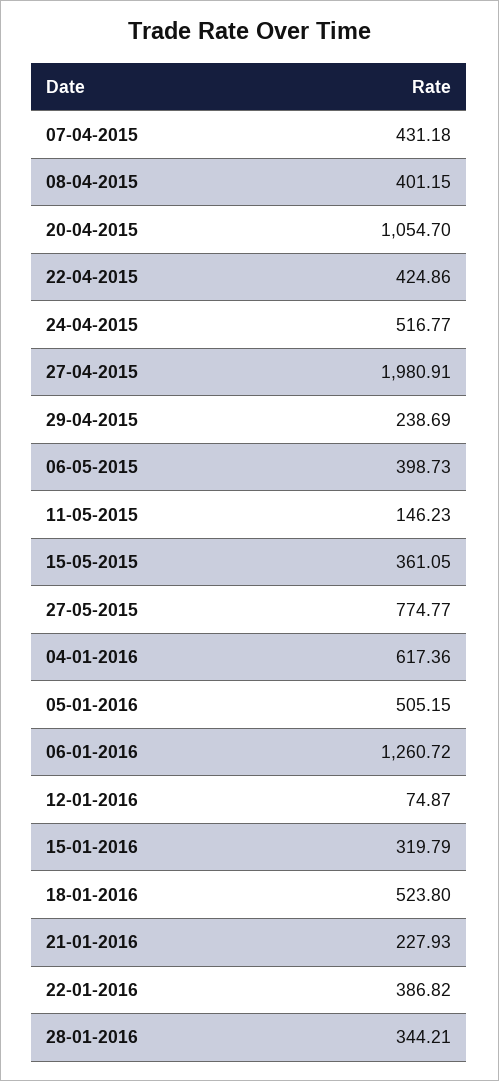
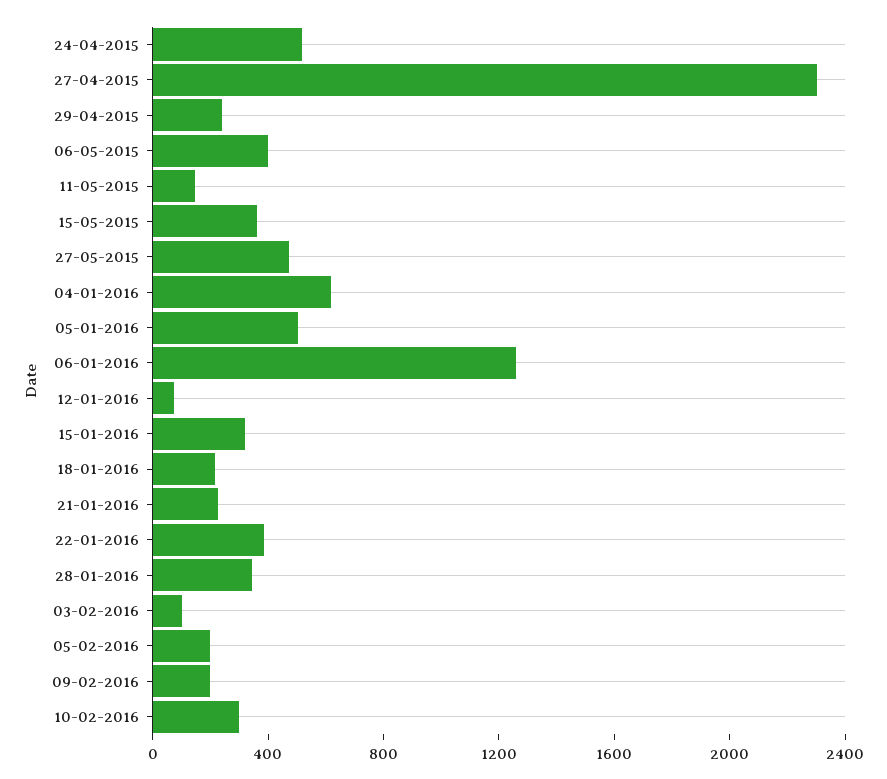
07-04-2015: 431.18 -> none
08-04-2015: 401.15 -> none
20-04-2015: 1054.7 -> none
22-04-2015: 424.86 -> none
27-04-2015: 1980.91 -> 2300
27-05-2015: 774.77 -> 500
18-01-2016: 523.8 -> 200
03-02-2016: none -> 100
05-02-2016: none -> 200
09-02-2016: none -> 200
10-02-2016: none -> 300

